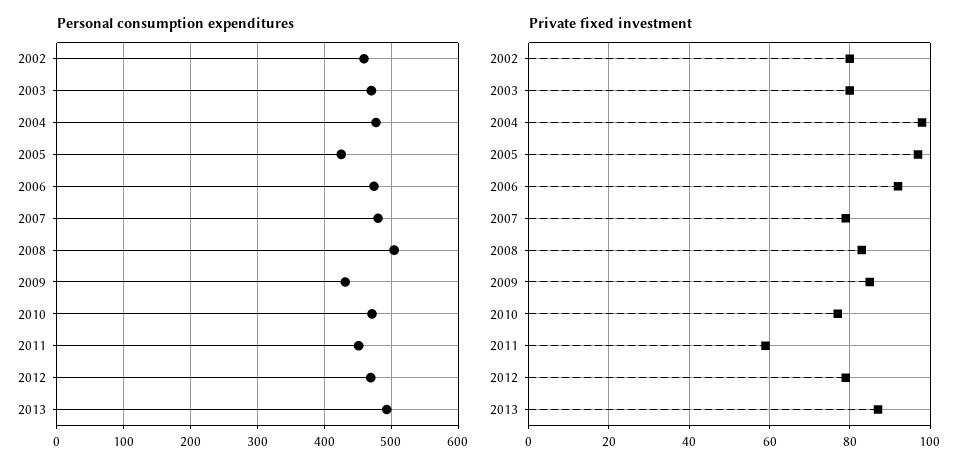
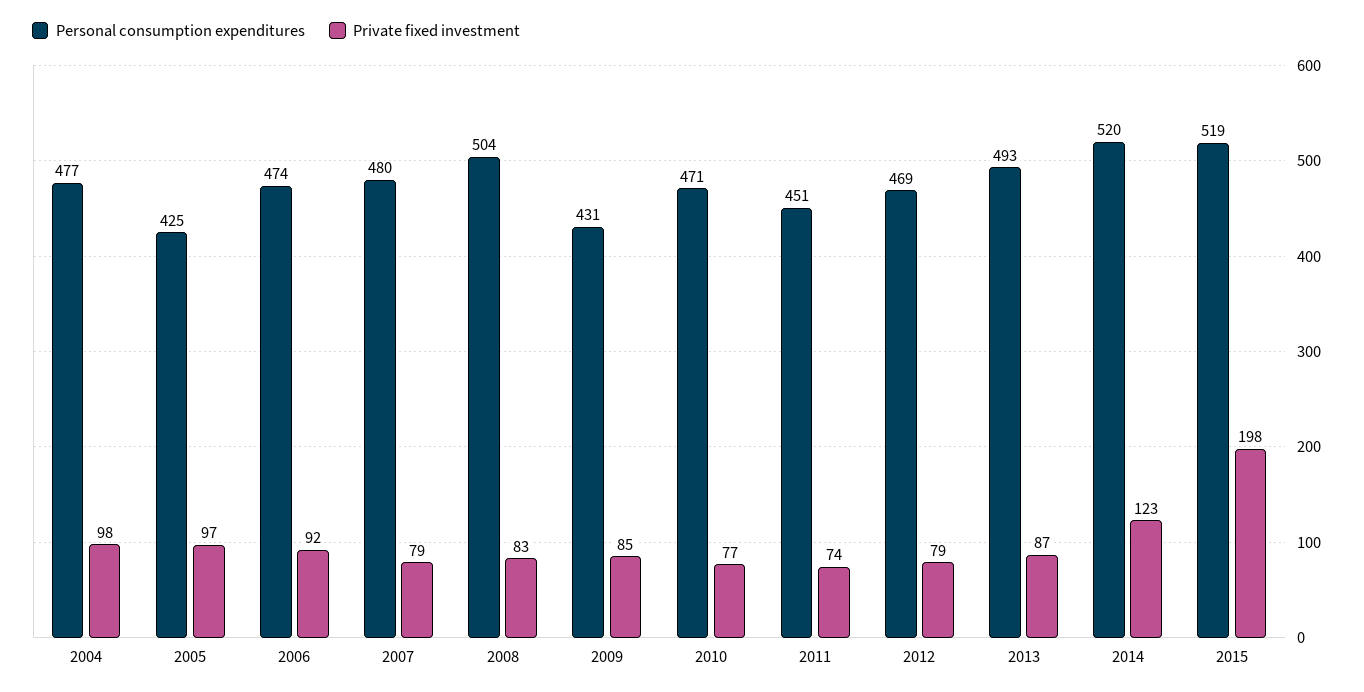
Personal consumption expenditures, 2002: 460 -> none
Personal consumption expenditures, 2003: 470 -> none
Private fixed investment, 2002: 80 -> none
Private fixed investment, 2003: 80 -> none
Private fixed investment, 2011: 60 -> 74
Personal consumption expenditures, 2014: none -> 520
Private fixed investment, 2014: none -> 123
Personal consumption expenditures, 2015: none -> 519
Private fixed investment, 2015: none -> 198

